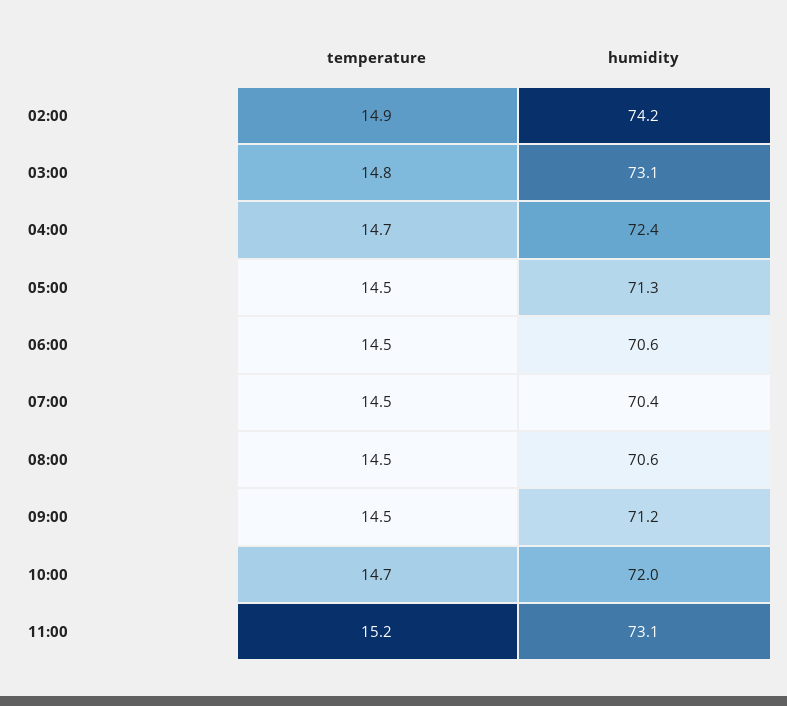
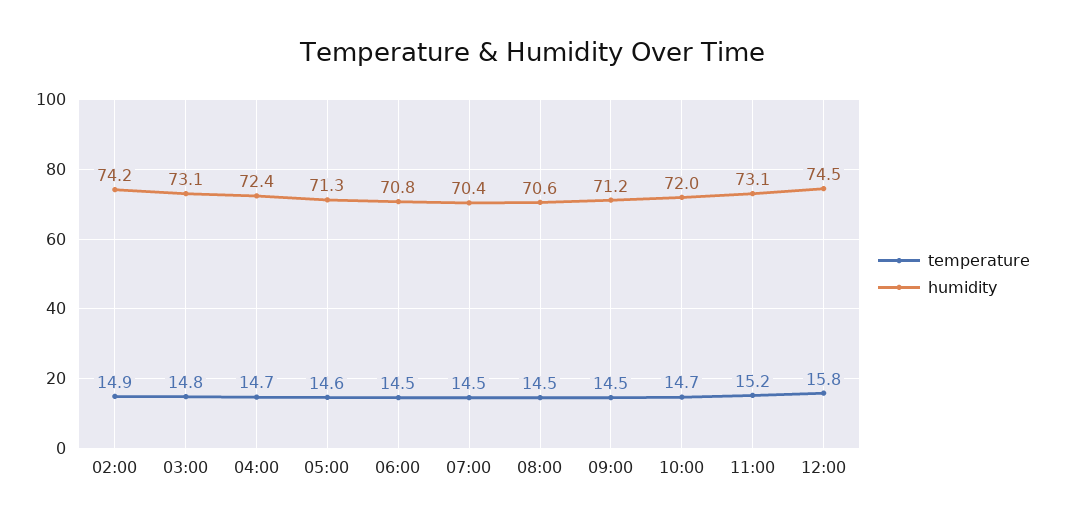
temperature, 05:00: 14.5 -> 14.6
humidity, 06:00: 70.6 -> 70.8
temperature, 12:00: none -> 15.8
humidity, 12:00: none -> 74.5

